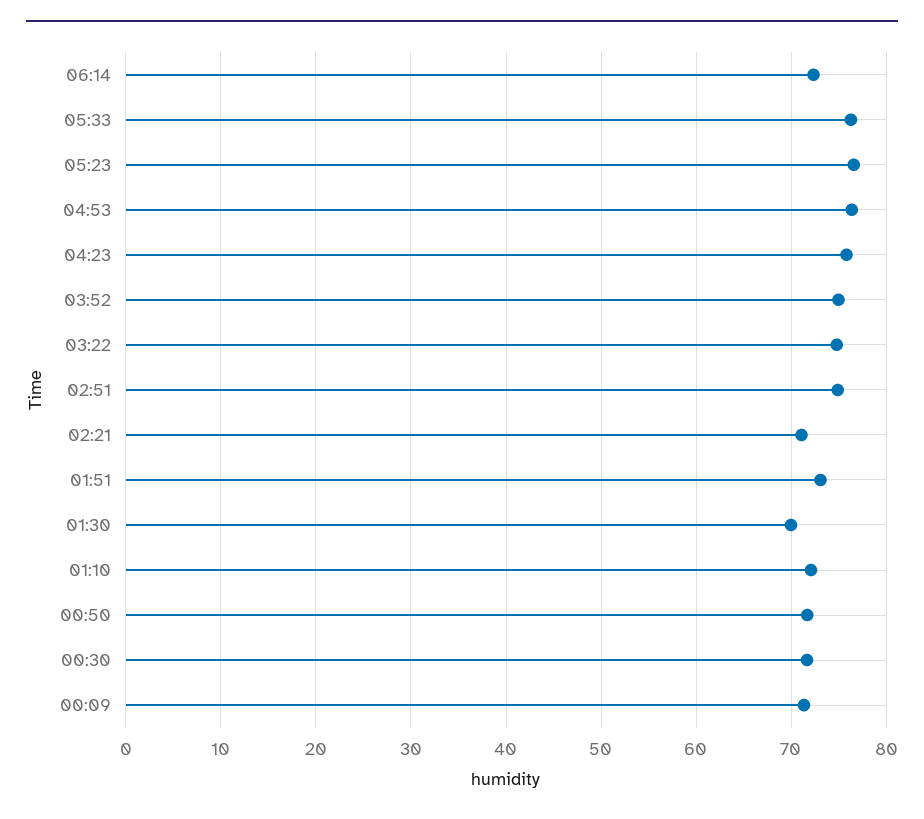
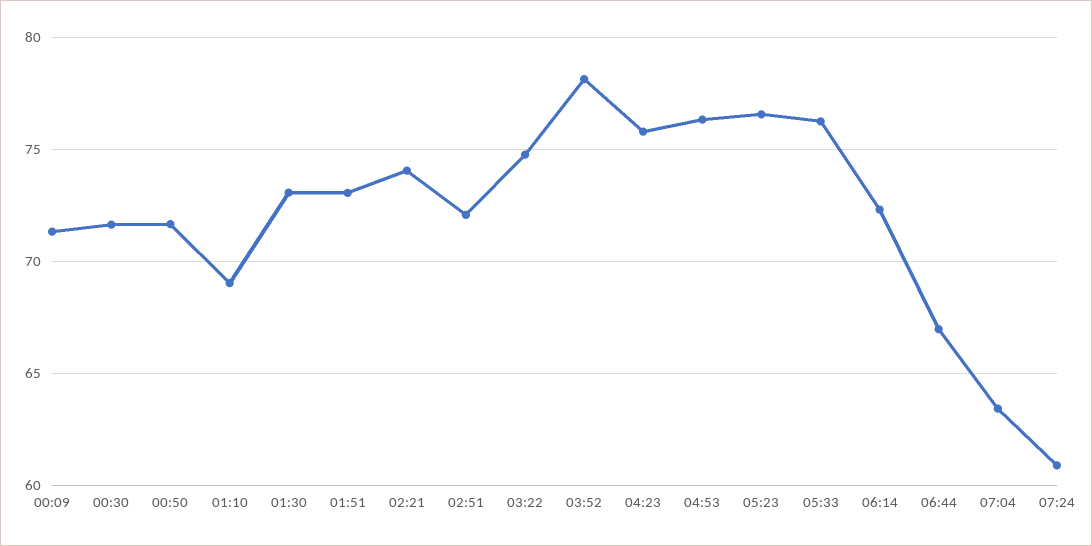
03:52: 75 -> 78
02:51: 75 -> 72
02:21: 71 -> 74
01:30: 70 -> 73
01:10: 72 -> 69
06:44: none -> 67
07:04: none -> 63.5
07:24: none -> 61

